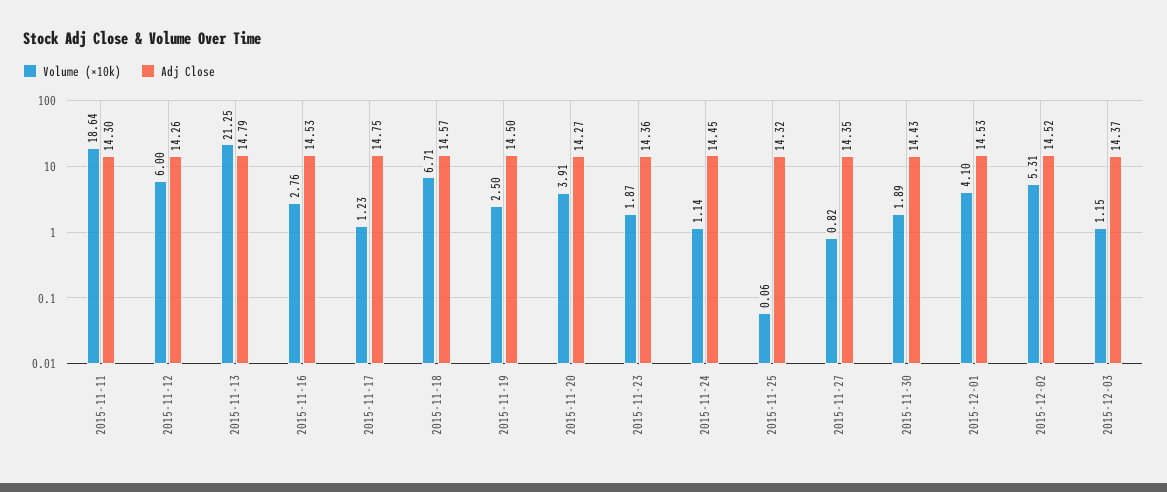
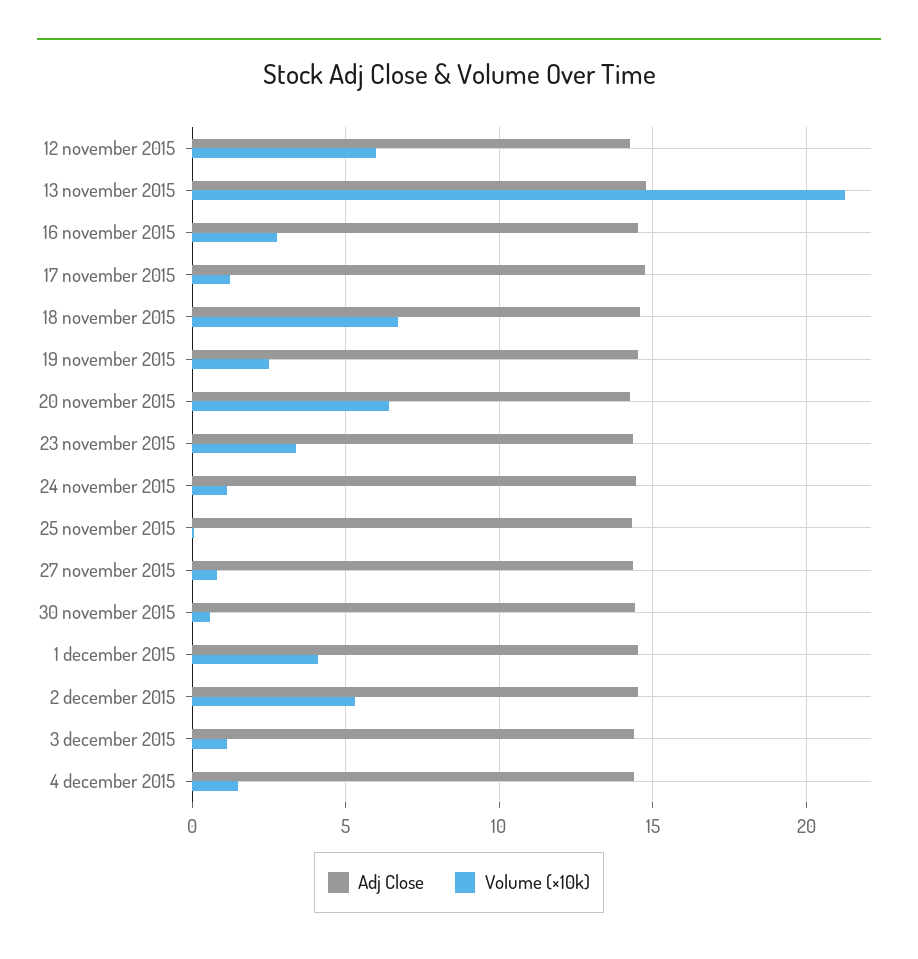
Volume (×10k), 2015-11-11: 18.64 -> none
Adj Close, 2015-11-11: 14.3 -> none
Volume (×10k), 2015-11-20: 3.91 -> 6.5
Volume (×10k), 2015-11-23: 1.87 -> 3.5
Volume (×10k), 2015-11-30: 1.89 -> 0.5
Adj Close, 4 december 2015: none -> 14.5
Volume (×10k), 4 december 2015: none -> 1.5

